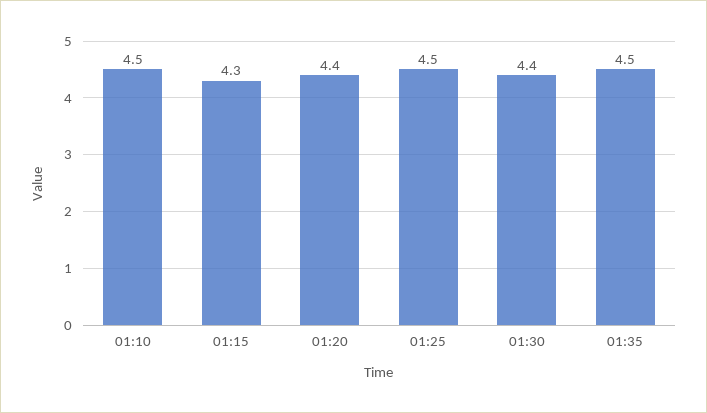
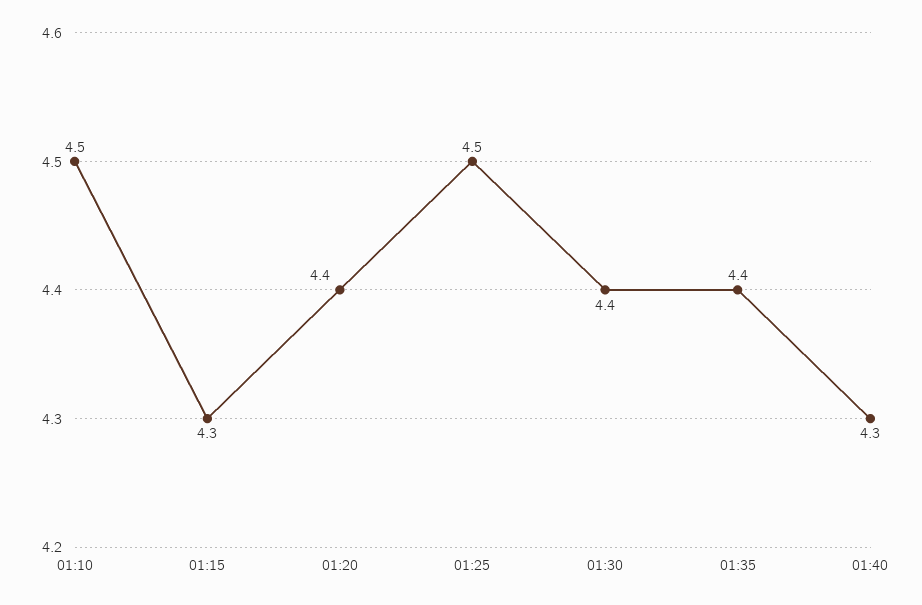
01:35: 4.5 -> 4.4
01:40: none -> 4.3

